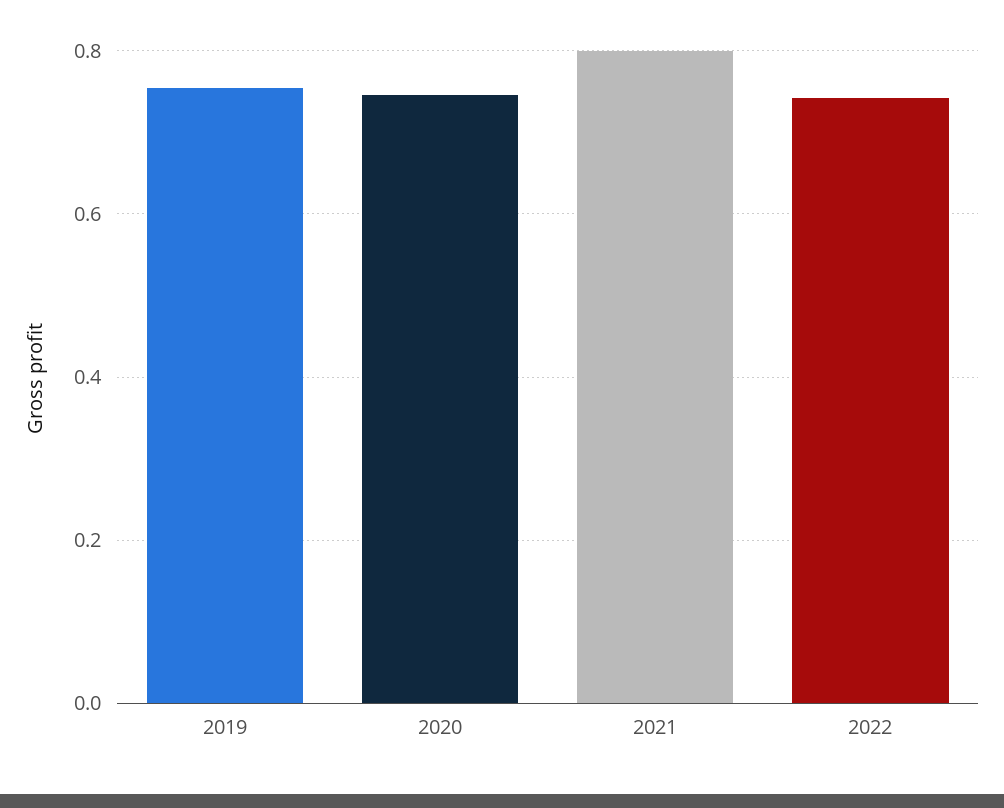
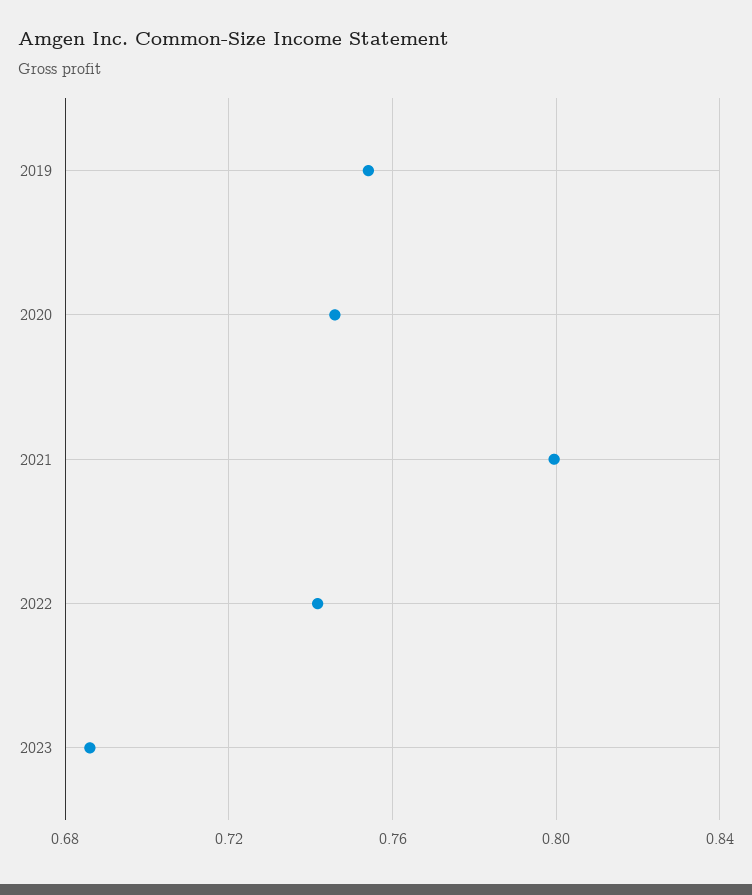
2023: none -> 0.685

